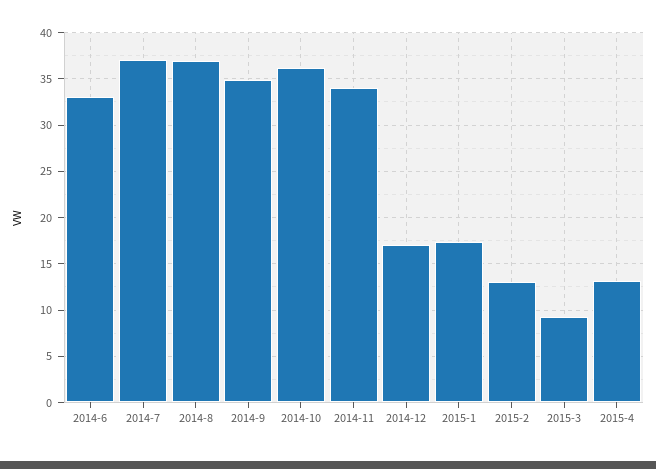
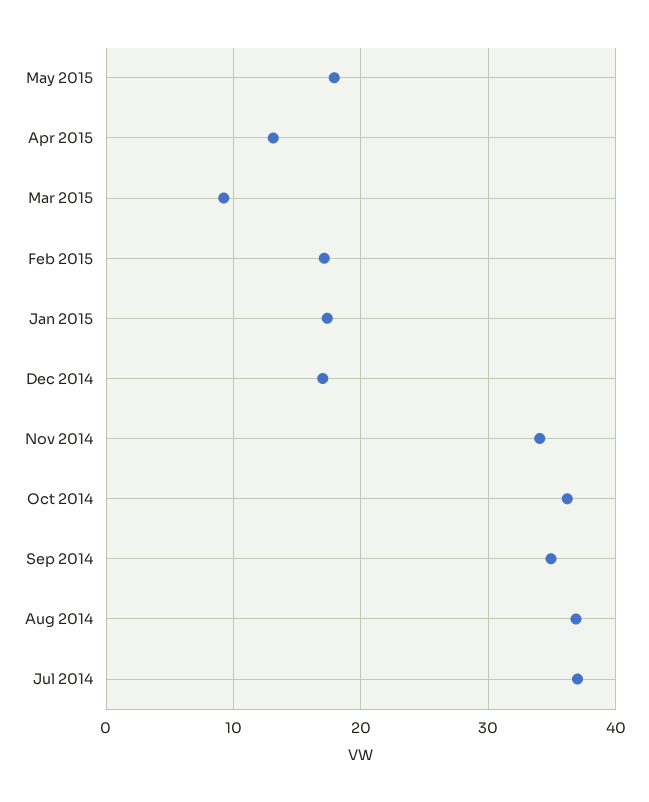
2014-6: 33 -> none
2015-2: 13 -> 17
May 2015: none -> 18

